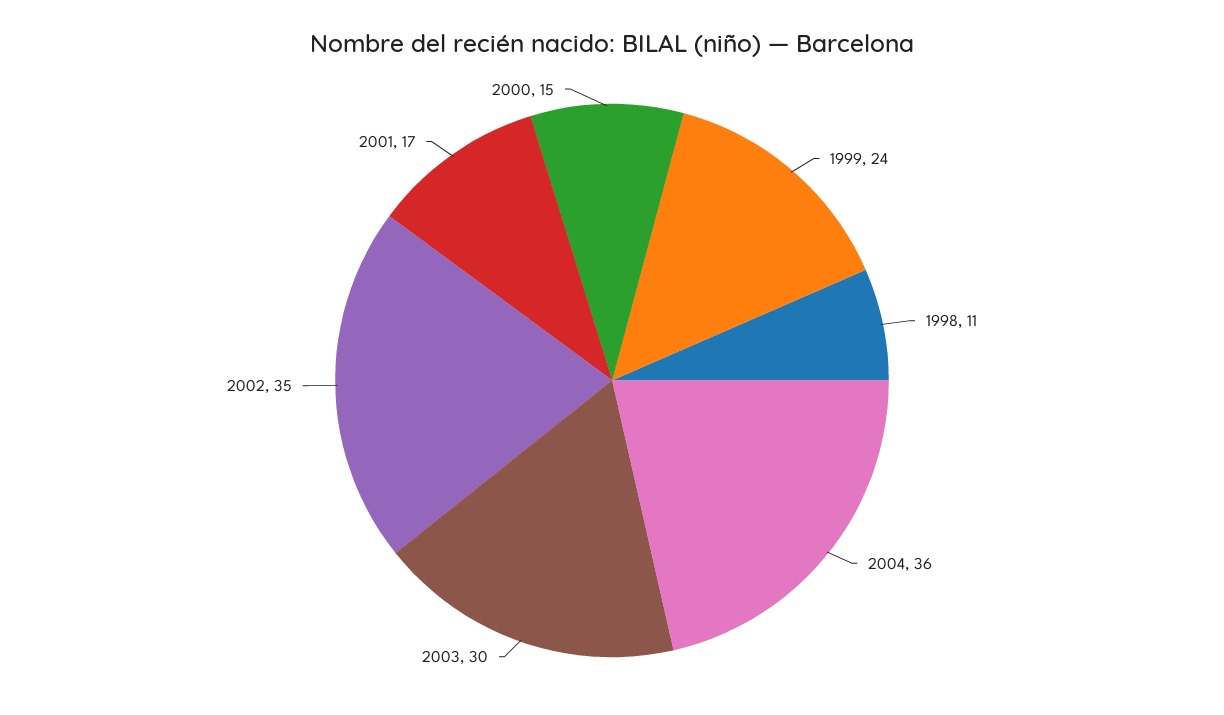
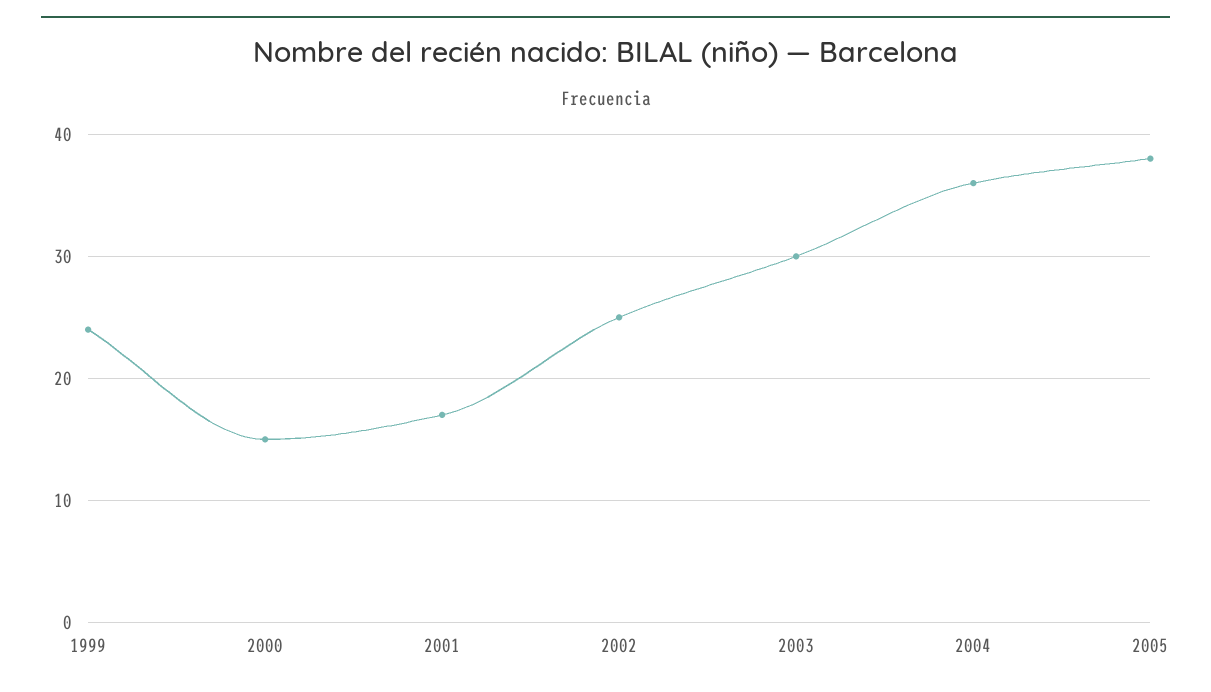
1998: 11 -> none
2002: 35 -> 25
2005: none -> 38

